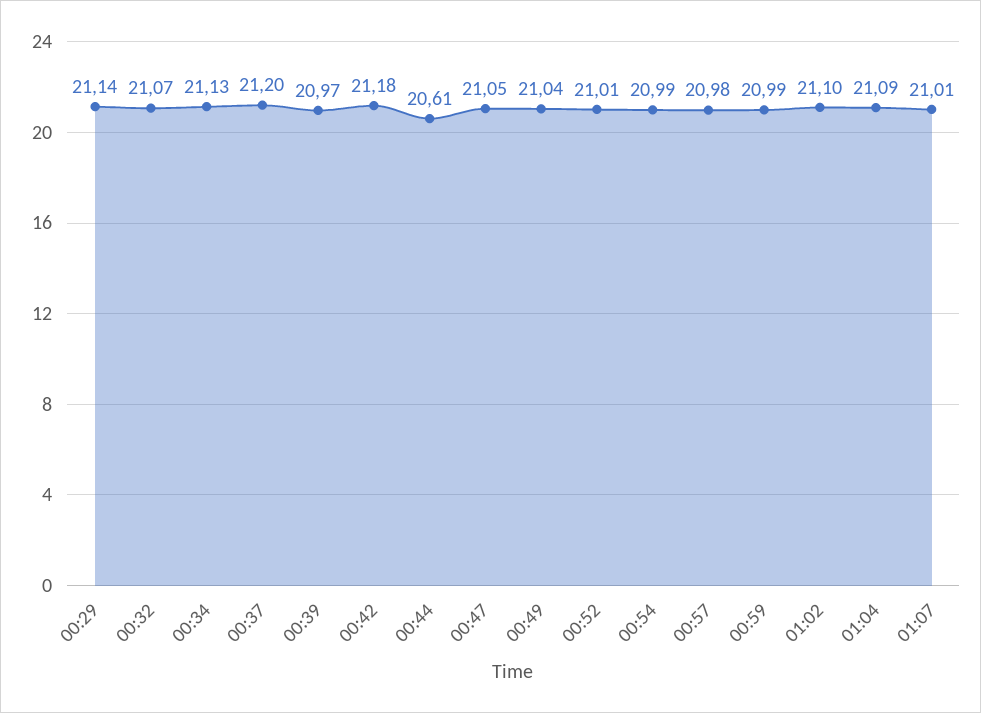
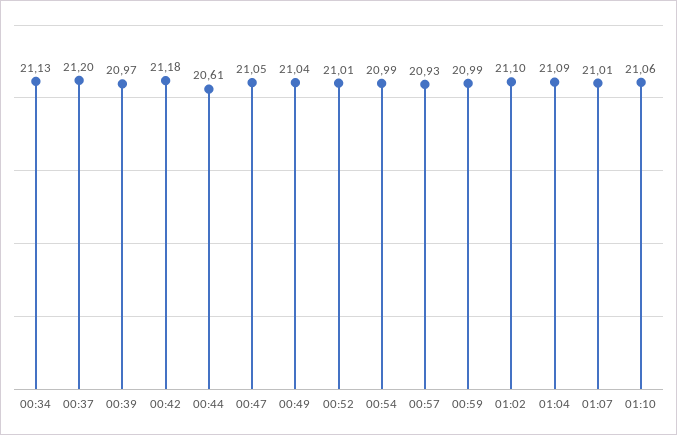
00:29: 21.14 -> none
00:32: 21.07 -> none
00:57: 20.98 -> 20.93
01:10: none -> 21.06

